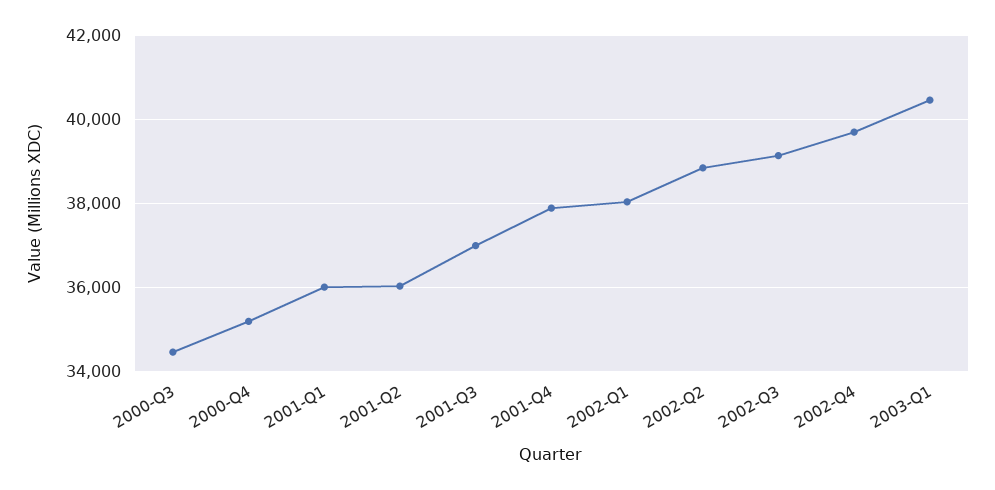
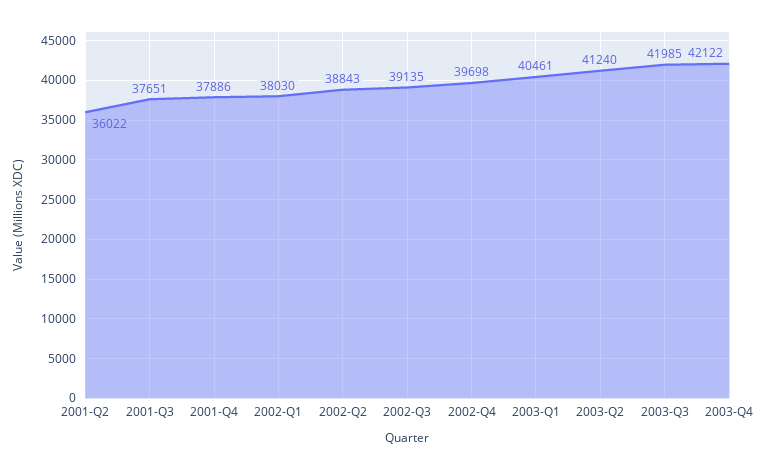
2000-Q3: 34400 -> none
2000-Q4: 35200 -> none
2001-Q1: 36000 -> none
2001-Q3: 37000 -> 37651
2003-Q2: none -> 41240
2003-Q3: none -> 41985
2003-Q4: none -> 42122

